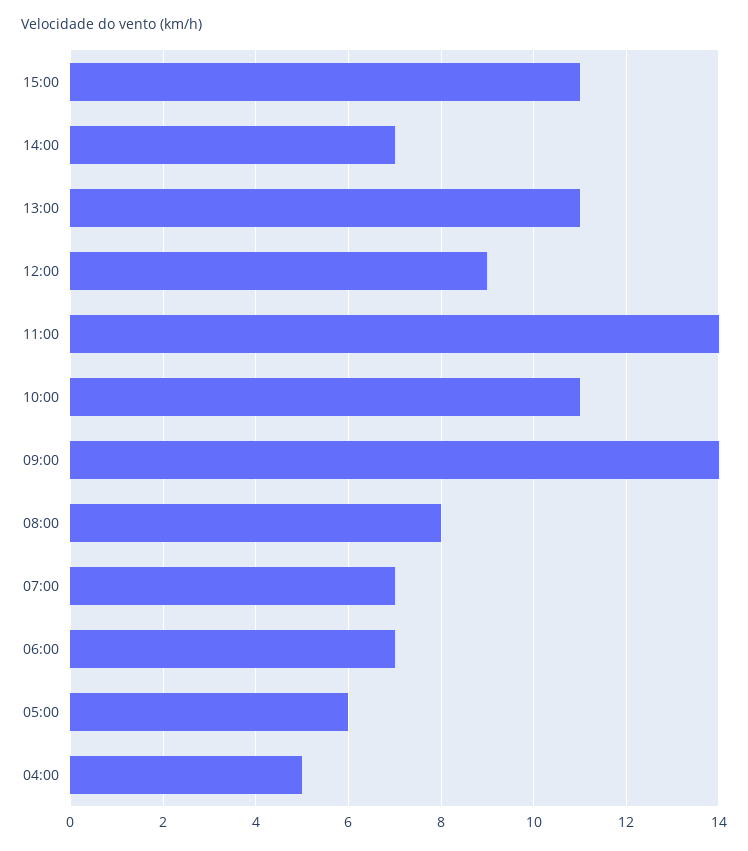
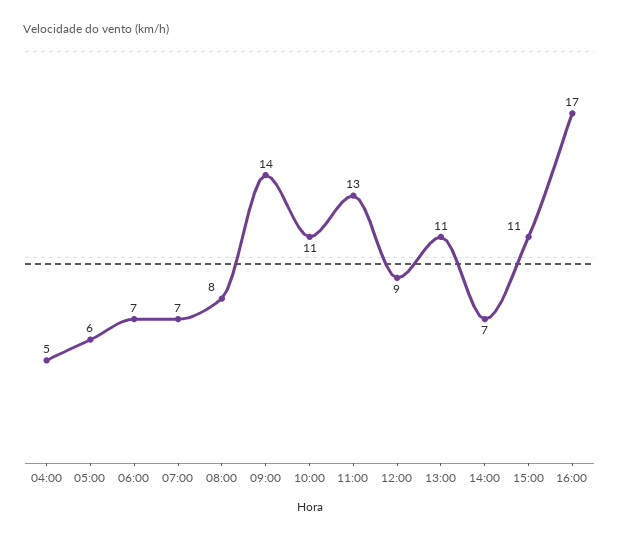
11:00: 14 -> 13
16:00: none -> 17

